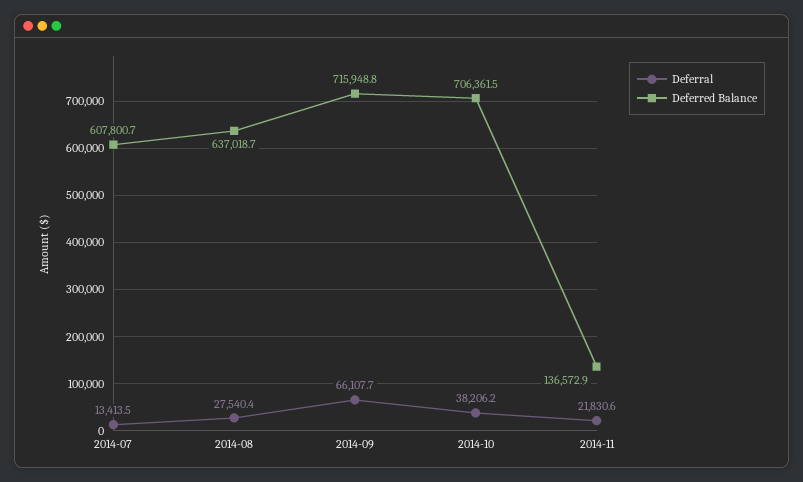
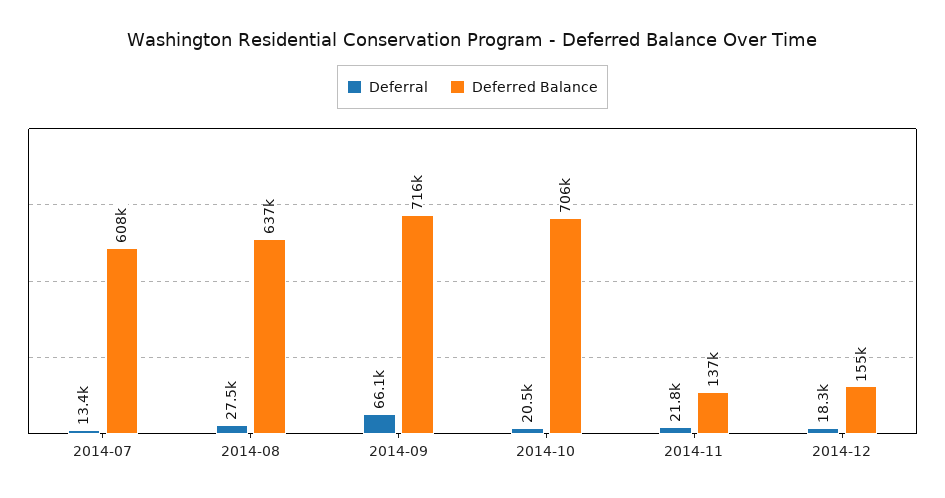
Deferral, 2014-10: 38206.2 -> 20500
Deferral, 2014-12: none -> 18300
Deferred Balance, 2014-12: none -> 155000

